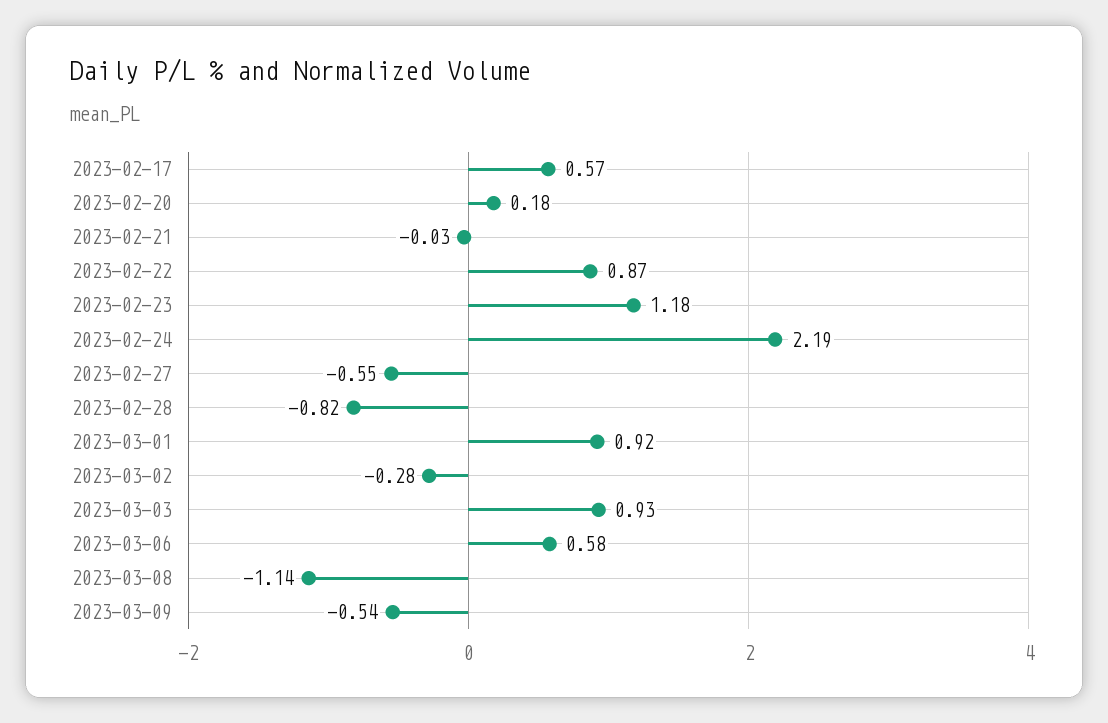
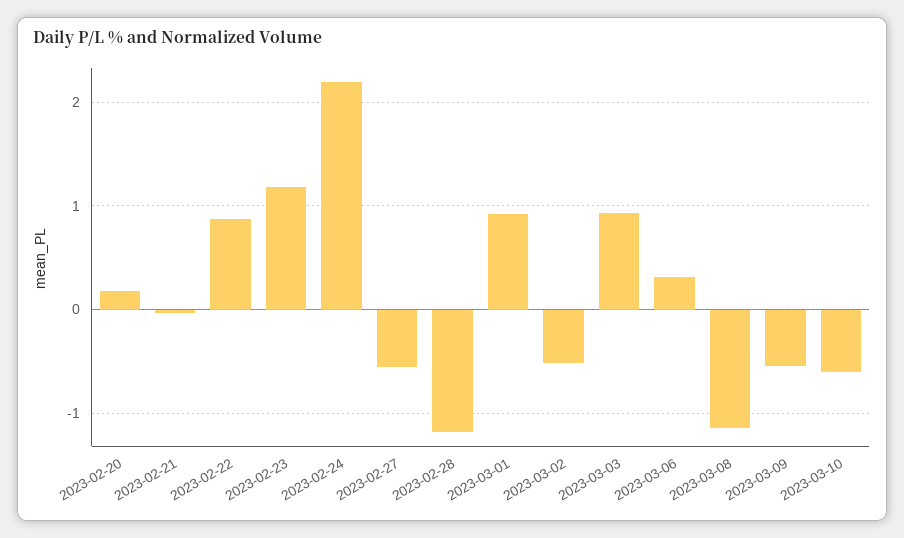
2023-02-17: 0.57 -> none
2023-02-28: -0.82 -> -1.2
2023-03-02: -0.28 -> -0.5
2023-03-06: 0.58 -> 0.3
2023-03-10: none -> -0.6

